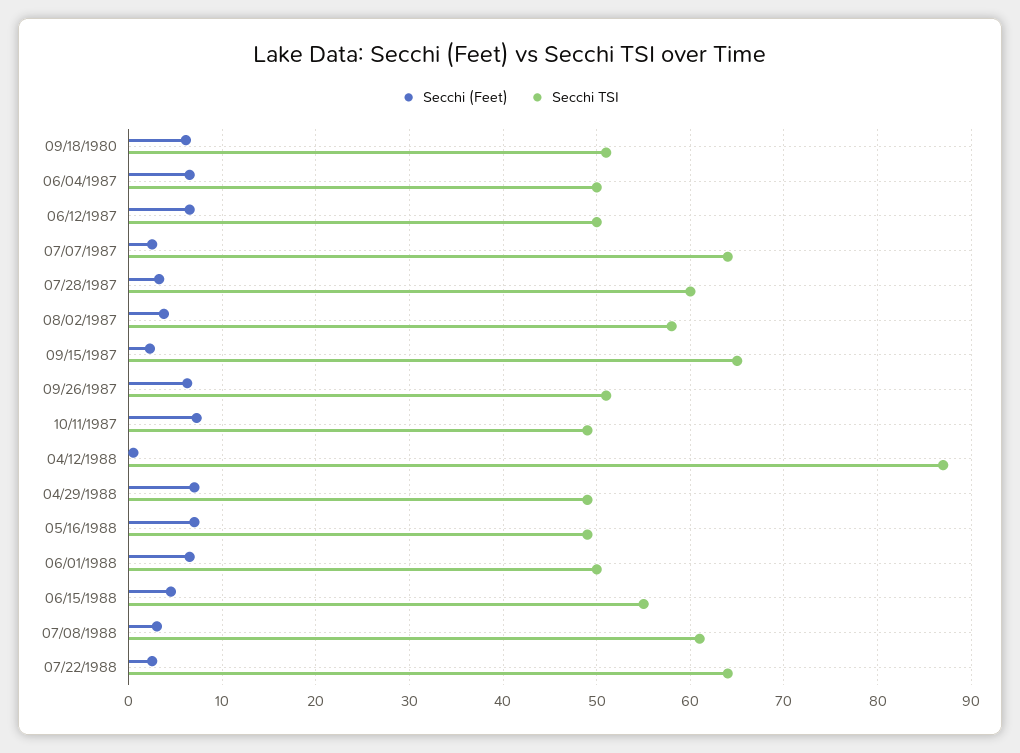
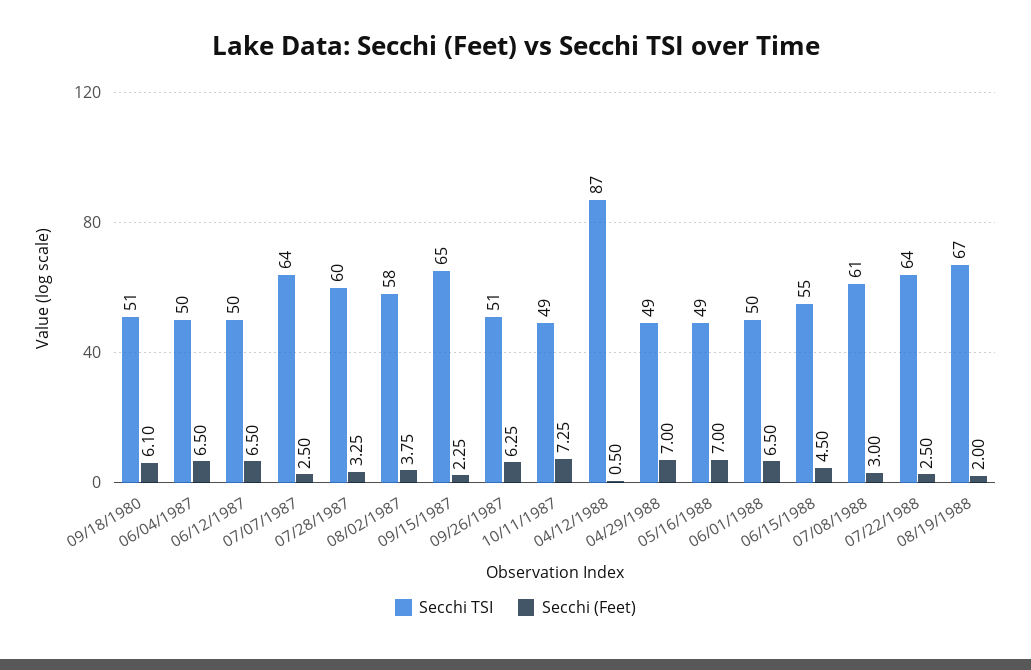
Secchi TSI, 08/19/1988: none -> 67
Secchi (Feet), 08/19/1988: none -> 2

